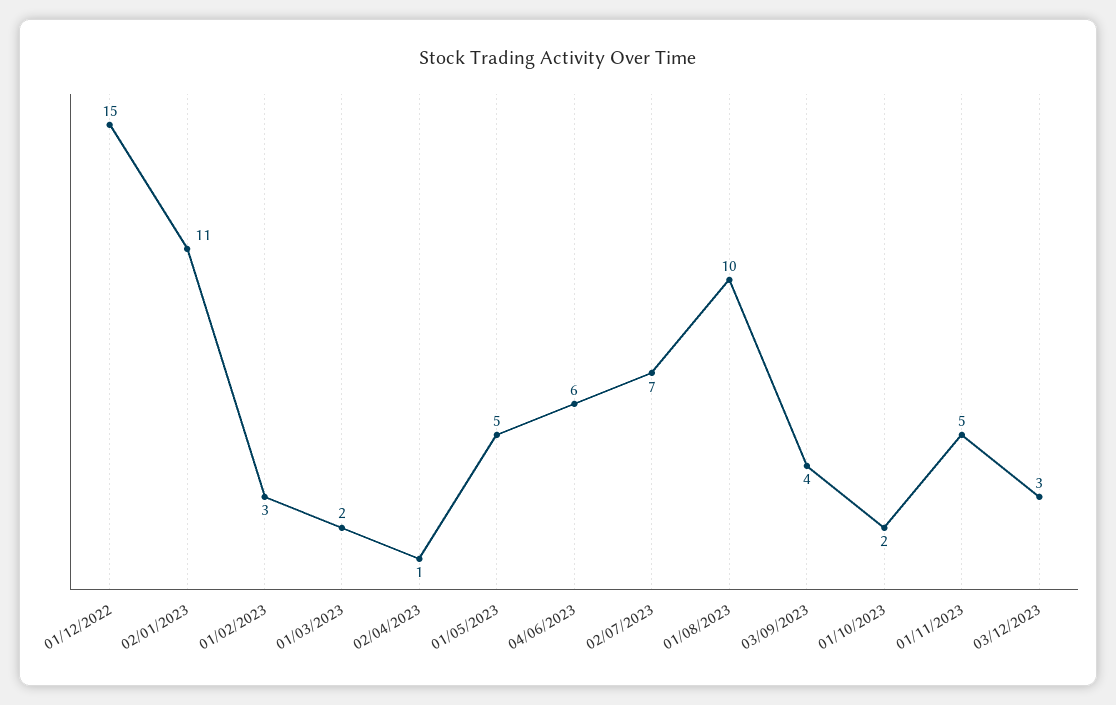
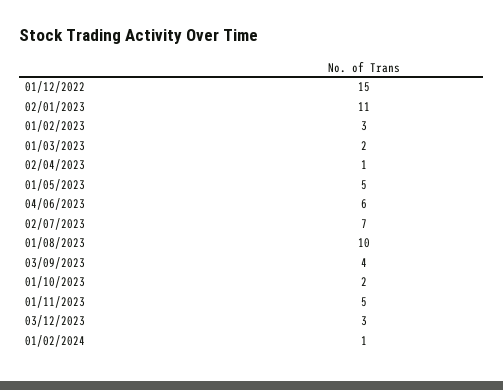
01/02/2024: none -> 1

